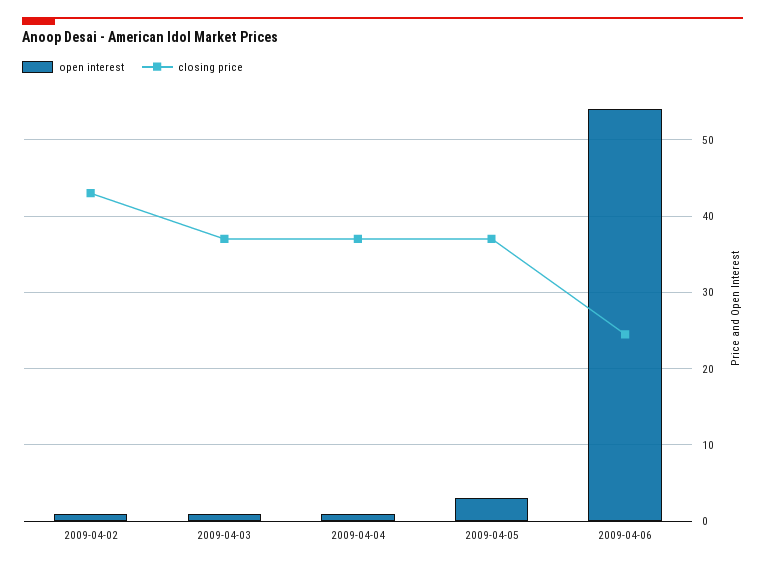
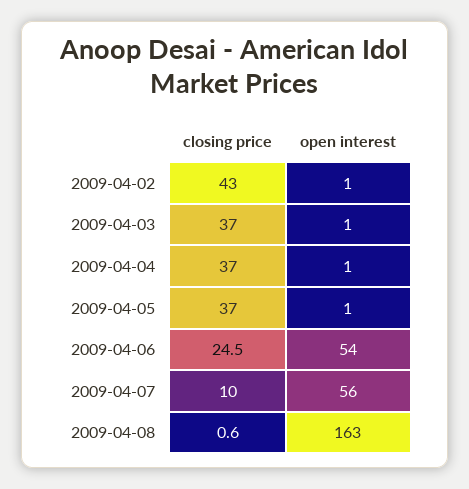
open interest, 2009-04-05: 3 -> 1
closing price, 2009-04-07: none -> 10
open interest, 2009-04-07: none -> 56
closing price, 2009-04-08: none -> 0.6
open interest, 2009-04-08: none -> 163

